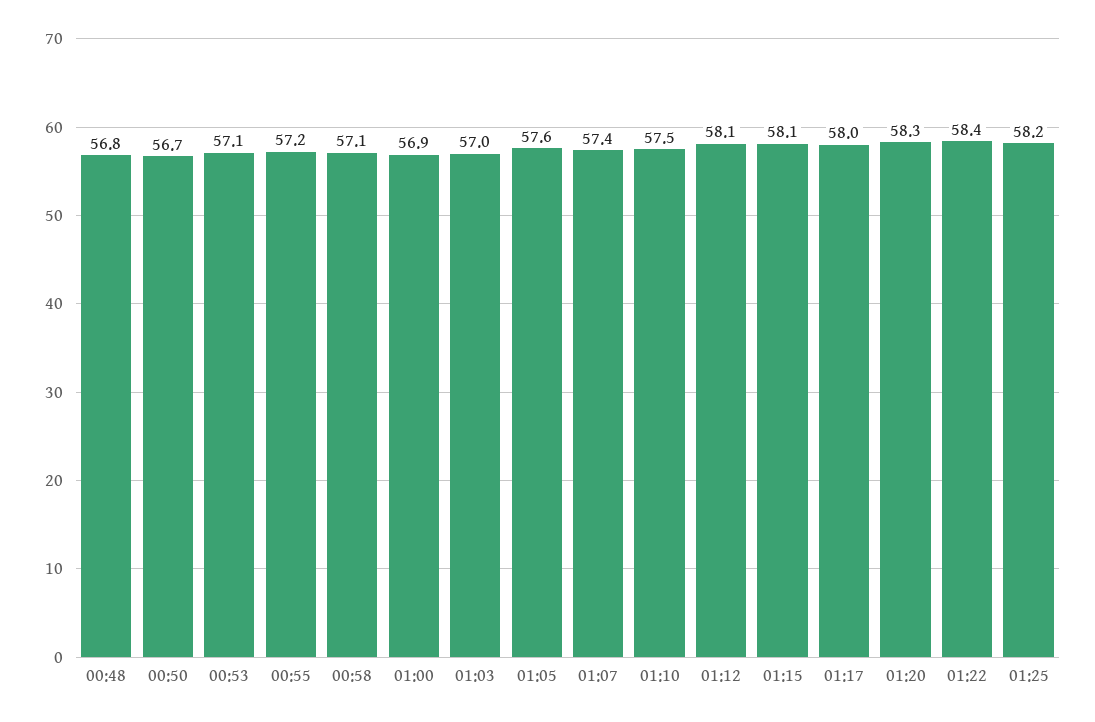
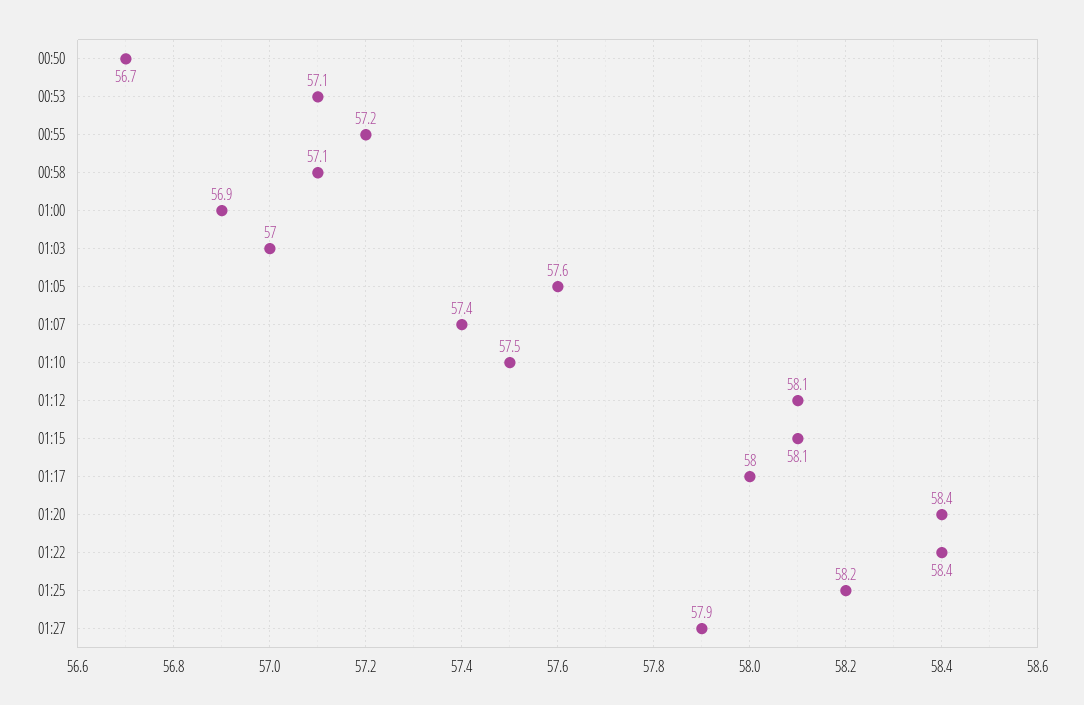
00:48: 56.8 -> none
01:20: 58.3 -> 58.4
01:27: none -> 57.9

